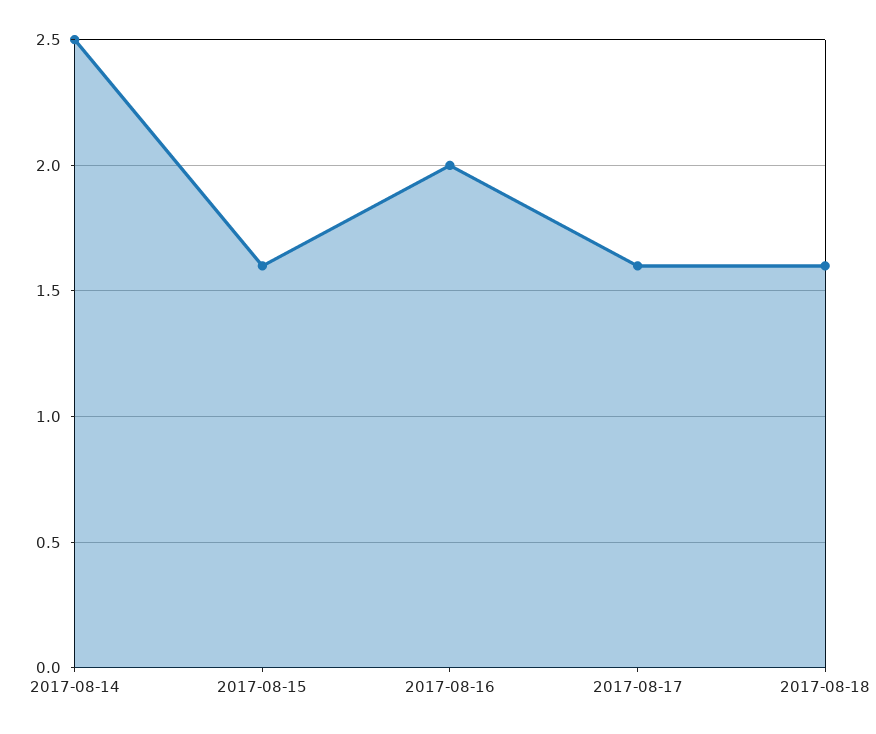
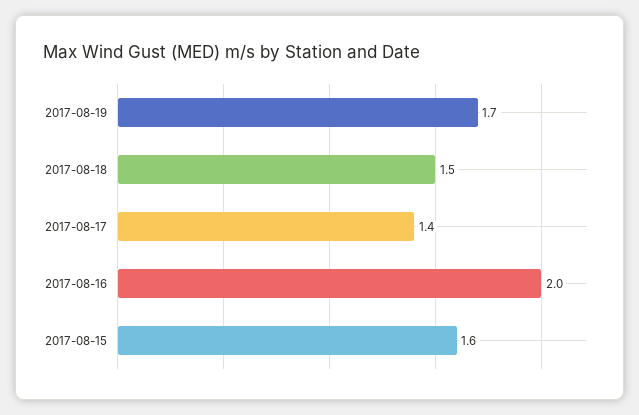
2017-08-14: 2.5 -> none
2017-08-17: 1.6 -> 1.4
2017-08-18: 1.6 -> 1.5
2017-08-19: none -> 1.7

